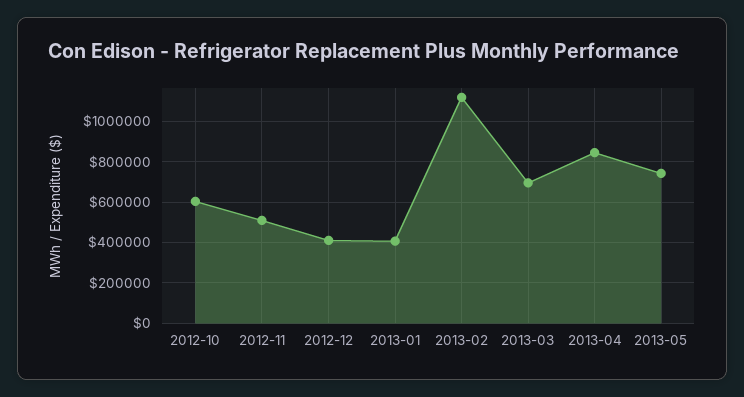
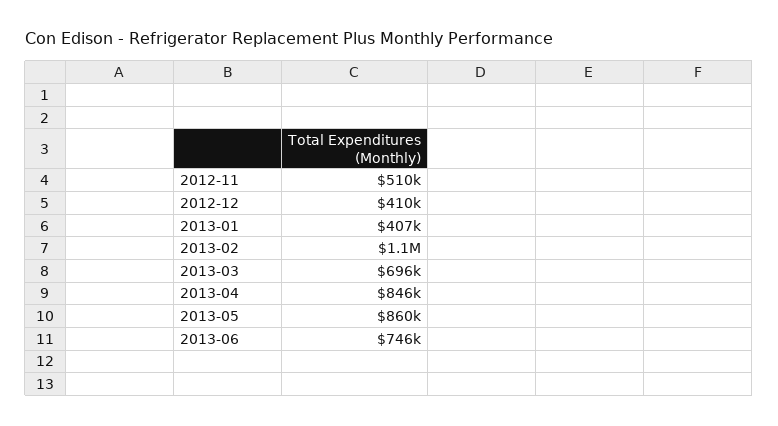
2012-10: 600000 -> none
2013-05: 750000 -> 860000
2013-06: none -> 746000

